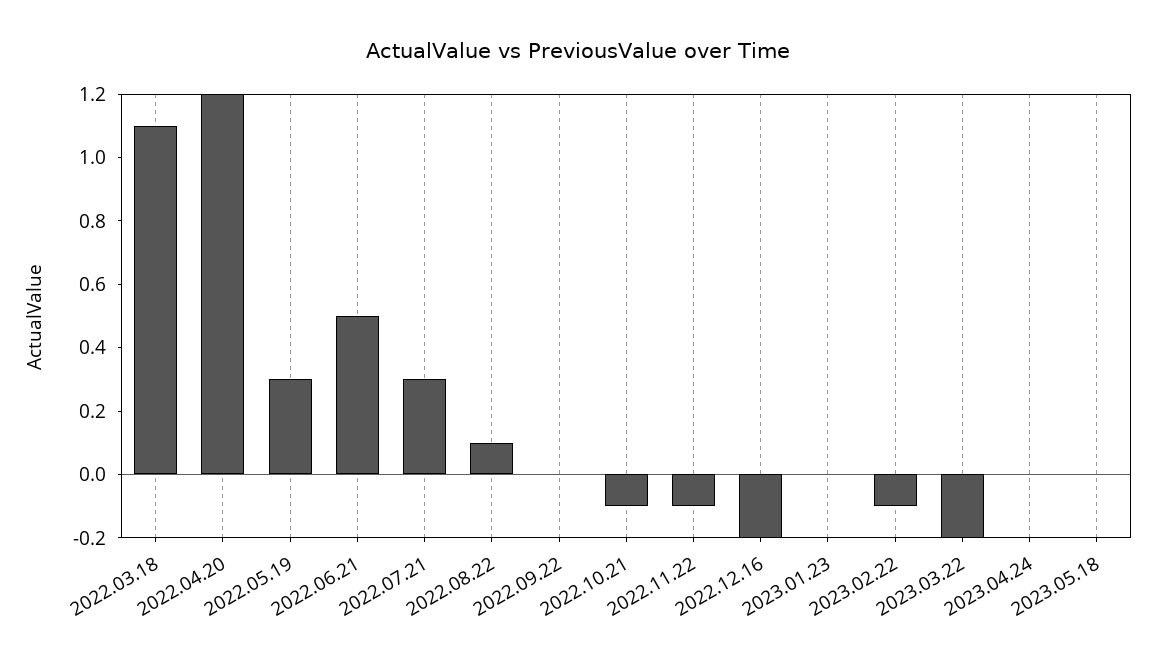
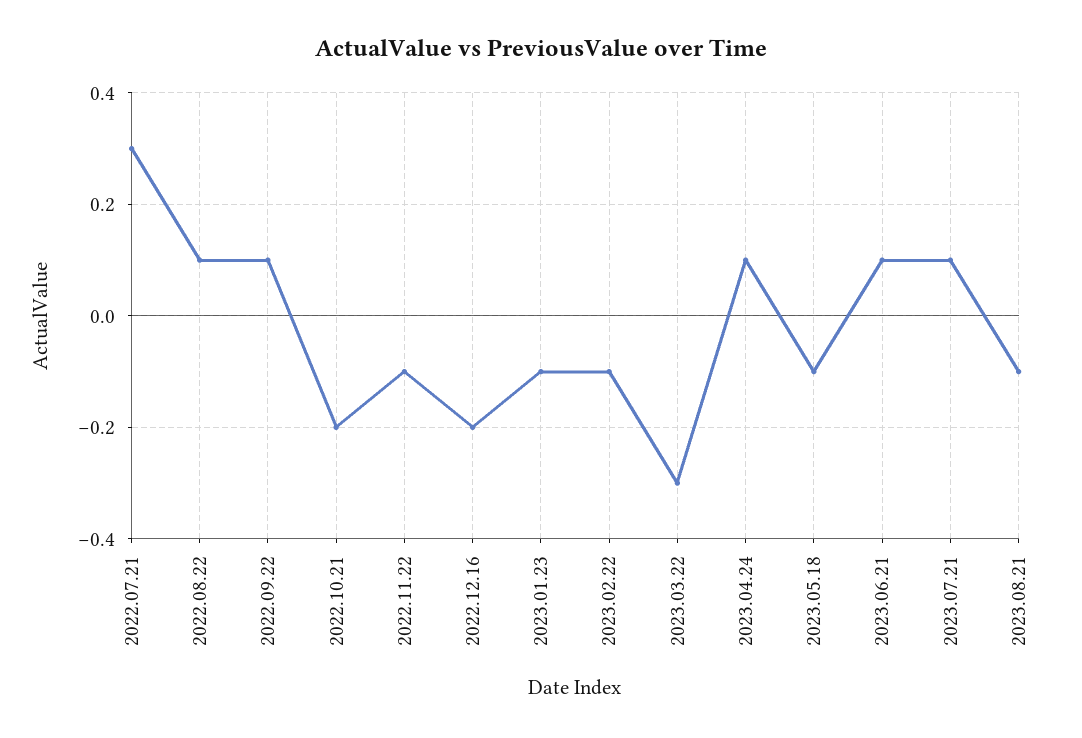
2022.03.18: 1.1 -> none
2022.04.20: 1.2 -> none
2022.05.19: 0.3 -> none
2022.06.21: 0.5 -> none
2022.09.22: 0 -> 0.1
2022.10.21: -0.1 -> -0.2
2023.01.23: 0 -> -0.1
2023.03.22: -0.2 -> -0.3
2023.04.24: 0 -> 0.1
2023.05.18: 0 -> -0.1
2023.06.21: none -> 0.1
2023.07.21: none -> 0.1
2023.08.21: none -> -0.1

